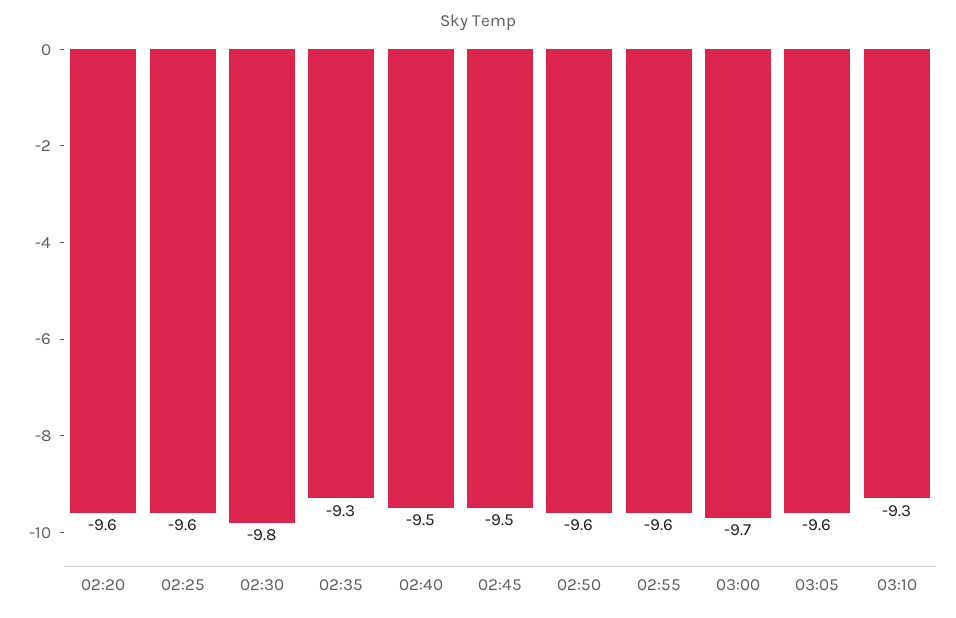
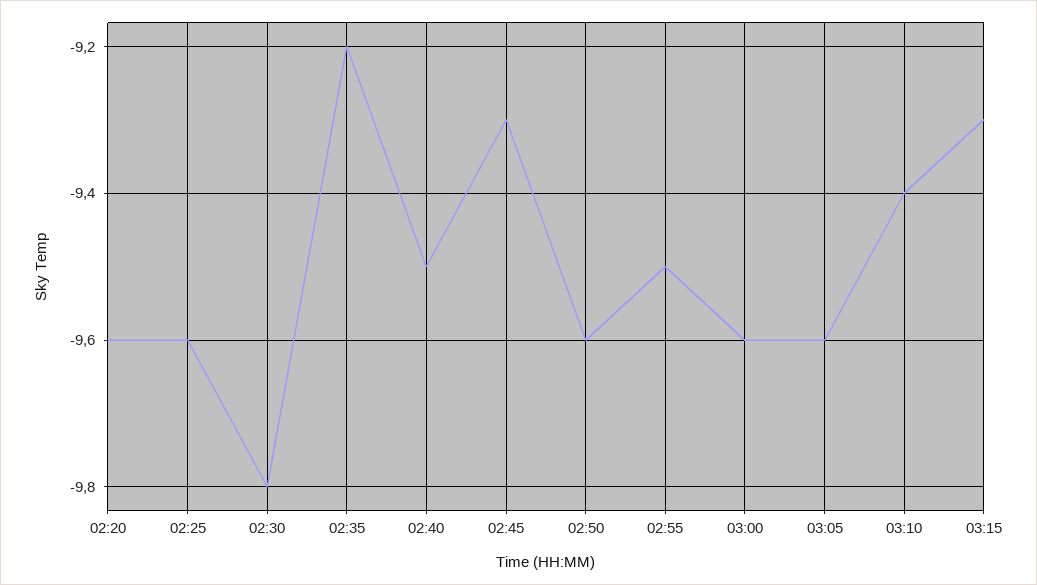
02:35: -9.3 -> -9.2
02:45: -9.5 -> -9.3
02:55: -9.6 -> -9.5
03:00: -9.7 -> -9.6
03:10: -9.3 -> -9.4
03:15: none -> -9.3

